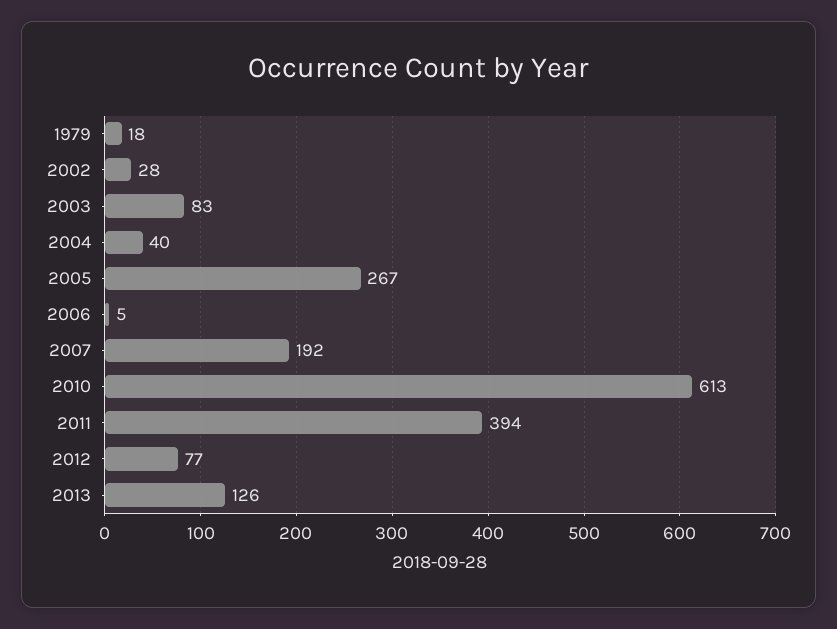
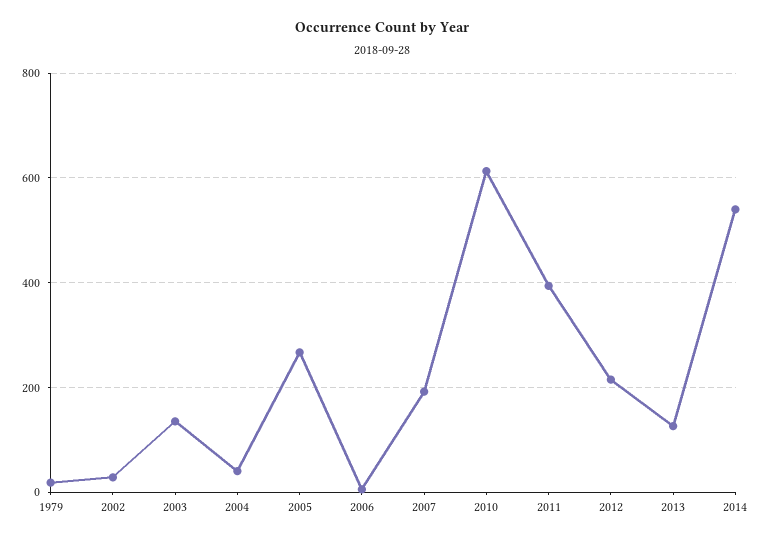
2003: 83 -> 140
2012: 77 -> 220
2014: none -> 540

